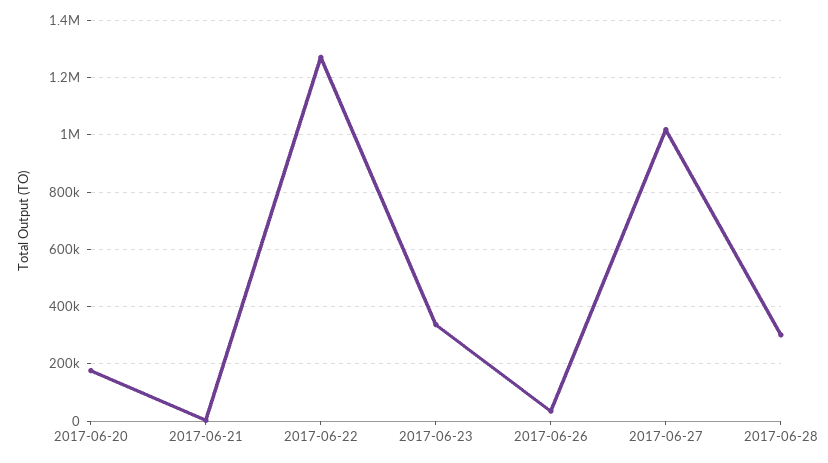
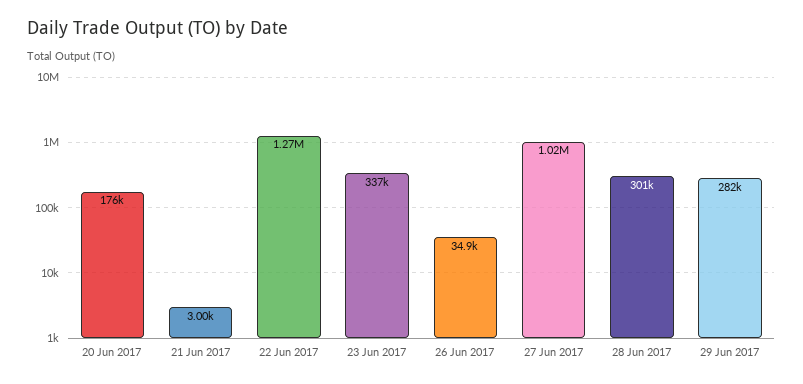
29 Jun 2017: none -> 282000

